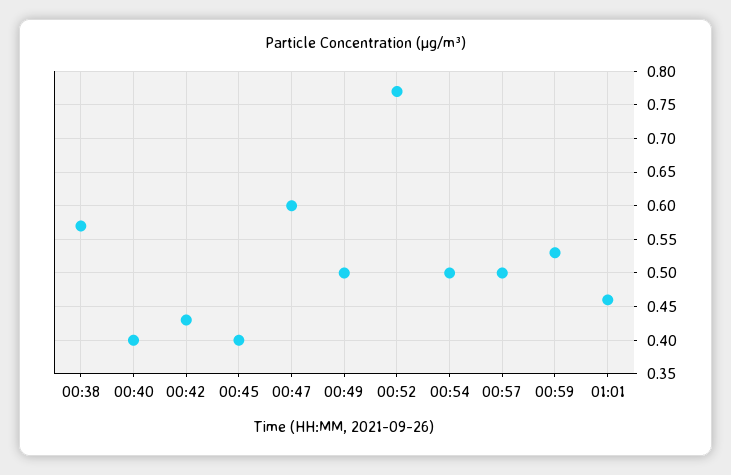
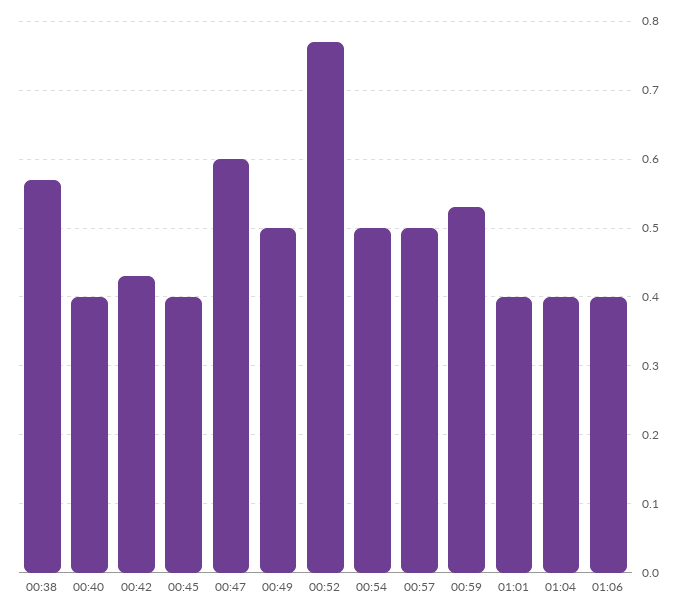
01:01: 0.46 -> 0.4
01:04: none -> 0.4
01:06: none -> 0.4

